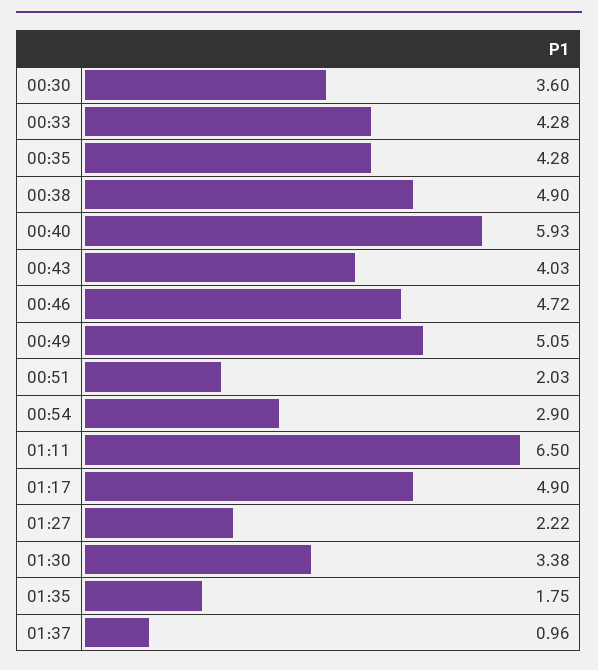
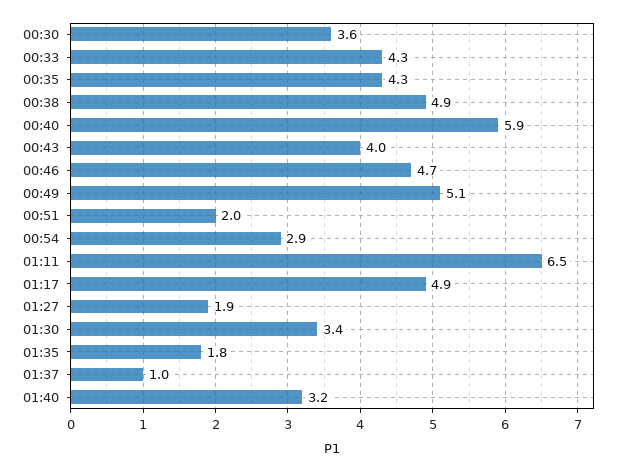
01:27: 2.22 -> 1.9
01:40: none -> 3.2

